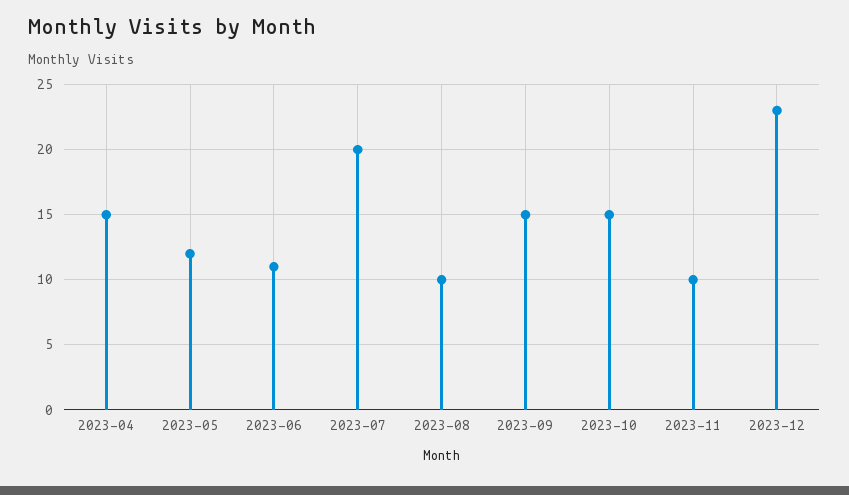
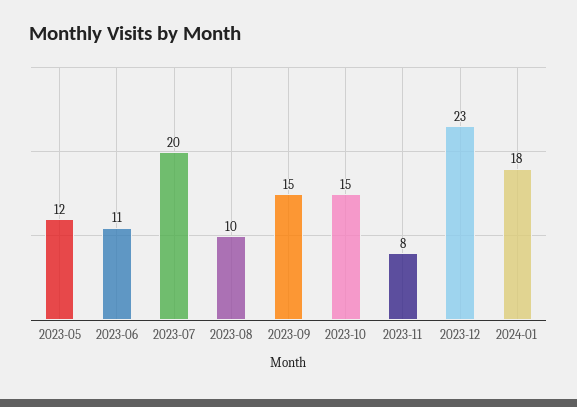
2023-04: 15 -> none
2023-11: 10 -> 8
2024-01: none -> 18

